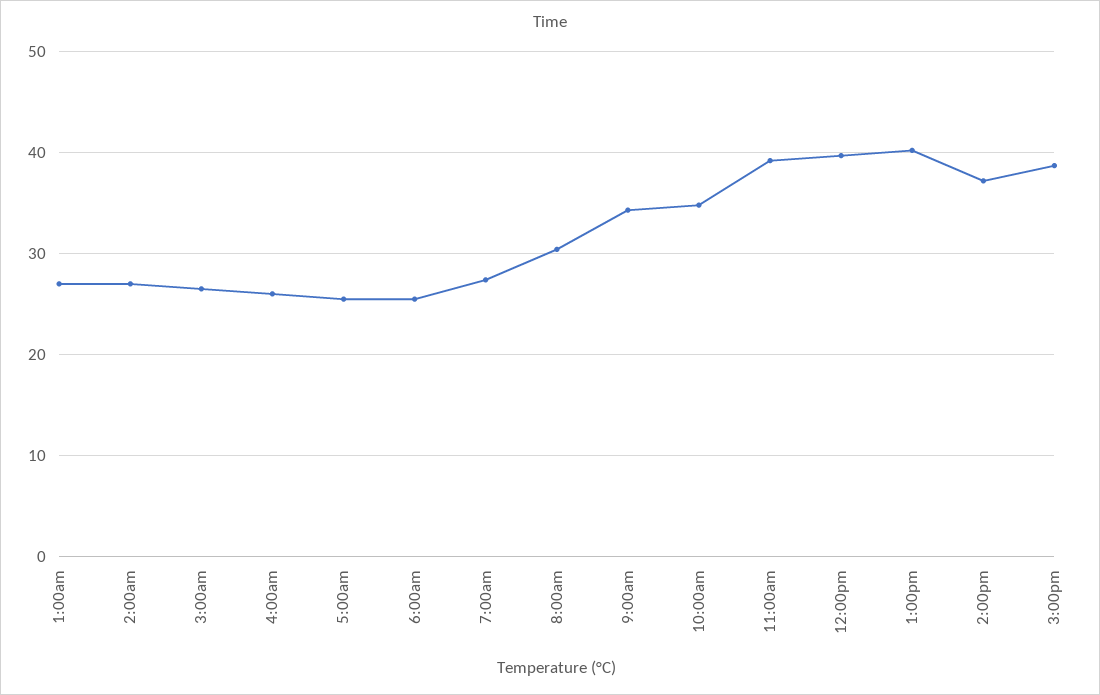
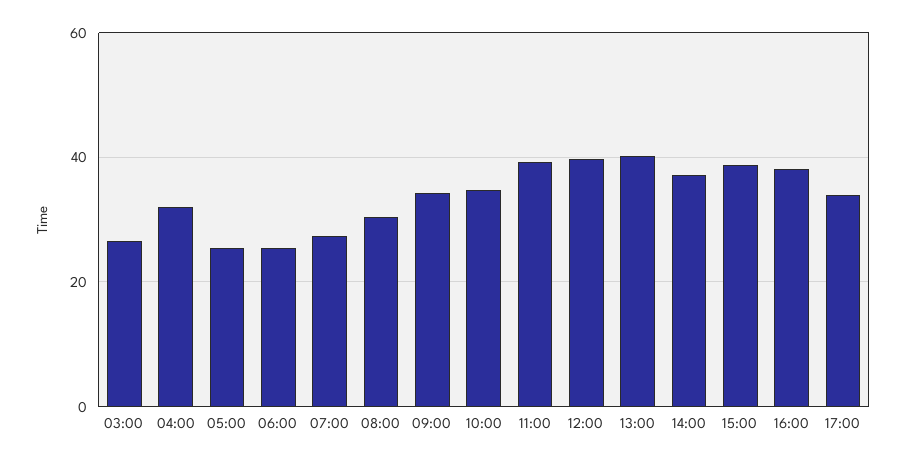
1:00am: 27 -> none
2:00am: 27 -> none
4:00am: 26 -> 32
16:00: none -> 38
17:00: none -> 34

